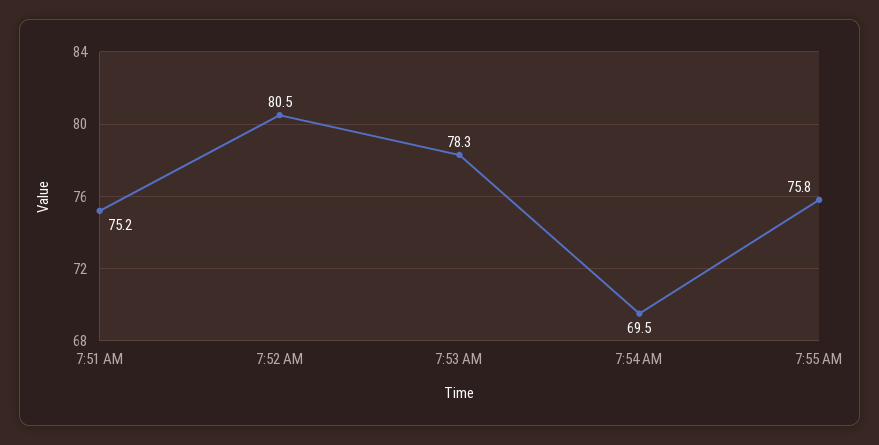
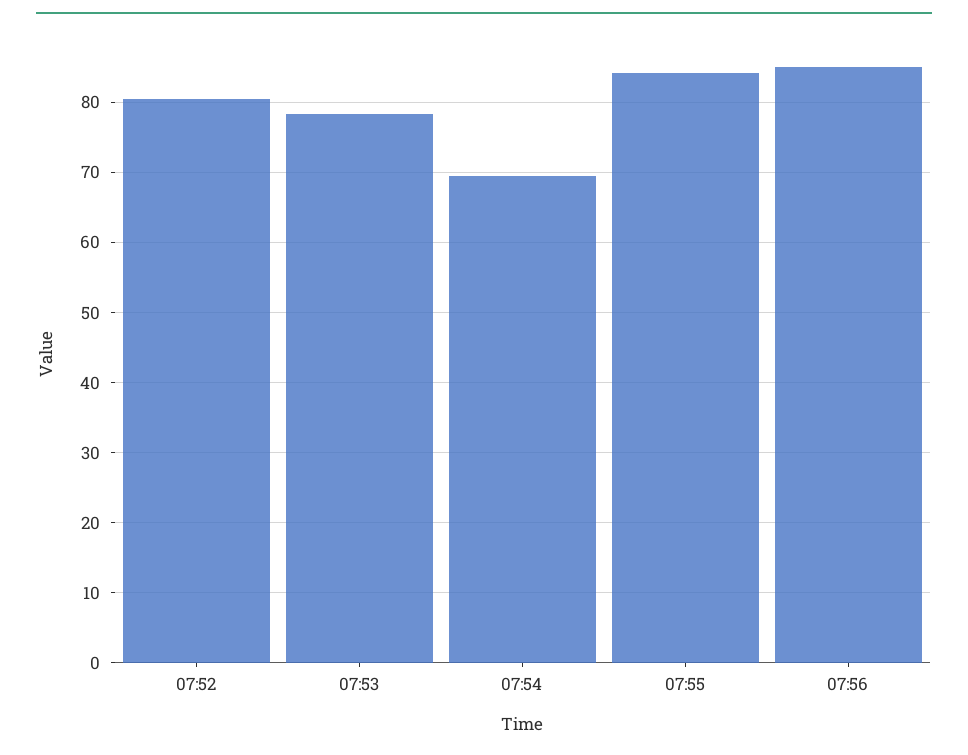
7:51 AM: 75.2 -> none
7:55 AM: 75.8 -> 84
07:56: none -> 85

